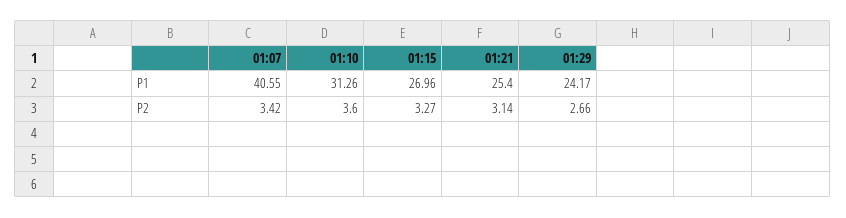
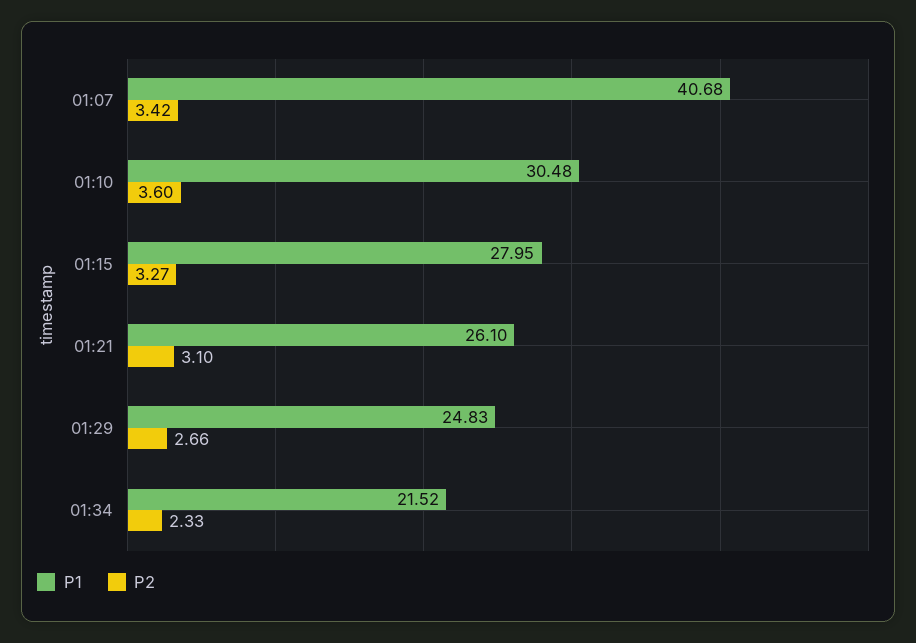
P1, 01:07: 40.55 -> 40.68
P1, 01:10: 31.26 -> 30.48
P1, 01:15: 26.96 -> 27.95
P1, 01:21: 25.4 -> 26.1
P1, 01:29: 24.17 -> 24.83
P2, 01:21: 3.14 -> 3.1
P1, 01:34: none -> 21.52
P2, 01:34: none -> 2.33

